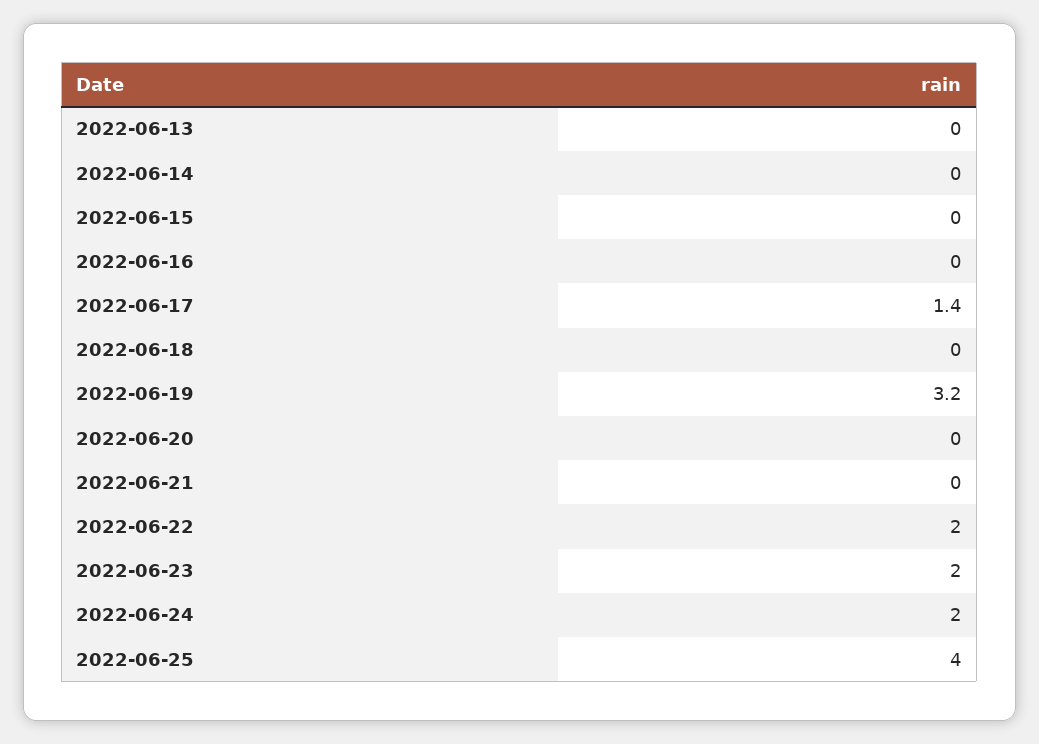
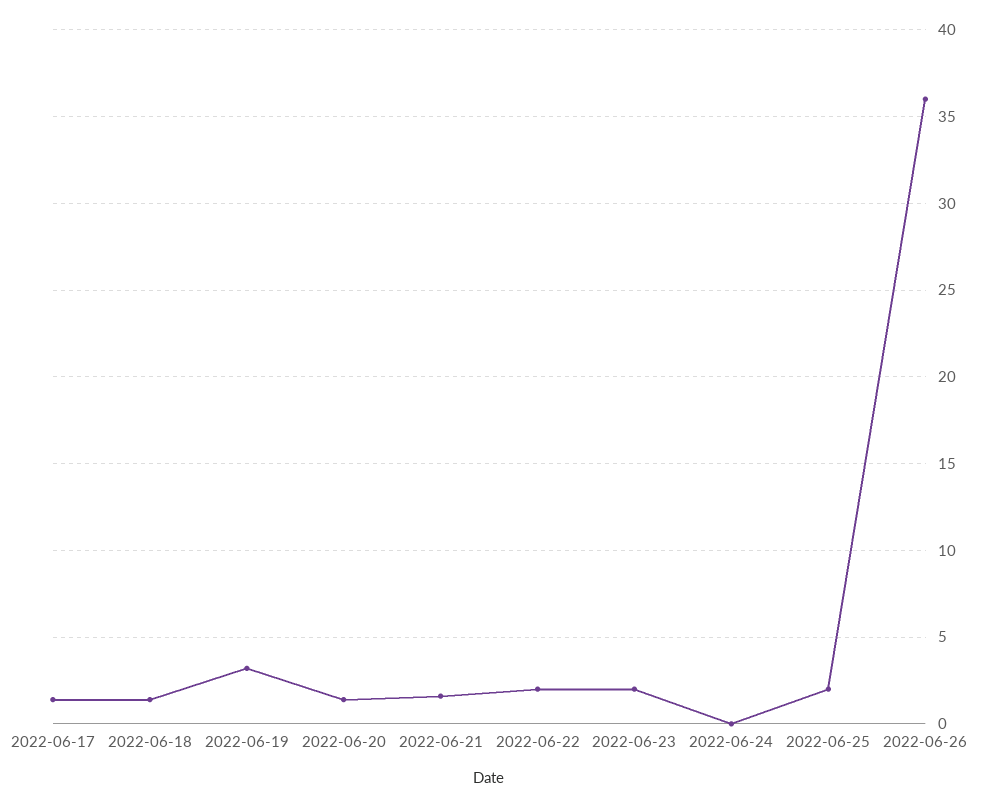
2022-06-13: 0 -> none
2022-06-14: 0 -> none
2022-06-15: 0 -> none
2022-06-16: 0 -> none
2022-06-18: 0 -> 1.5
2022-06-20: 0 -> 1.5
2022-06-21: 0 -> 1.5
2022-06-24: 2 -> 0
2022-06-25: 4 -> 2
2022-06-26: none -> 36

